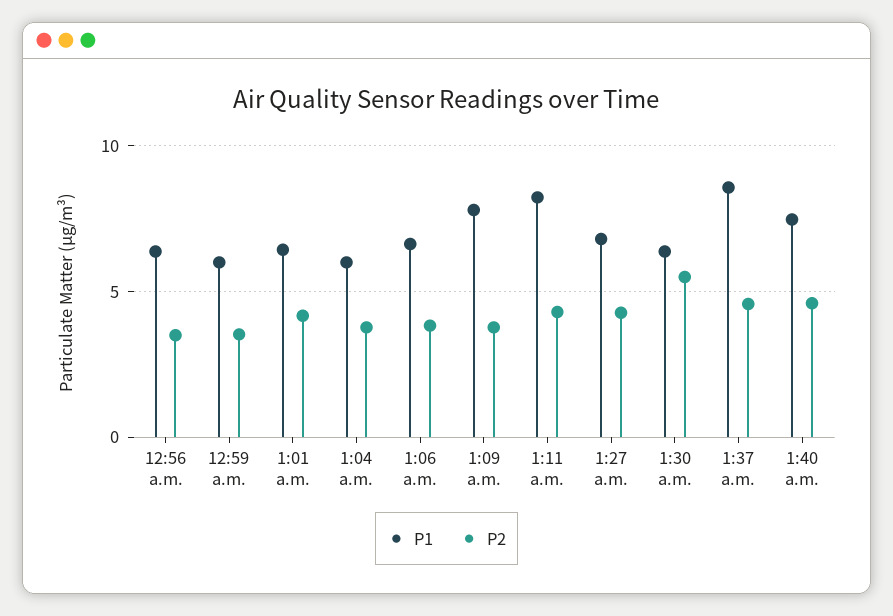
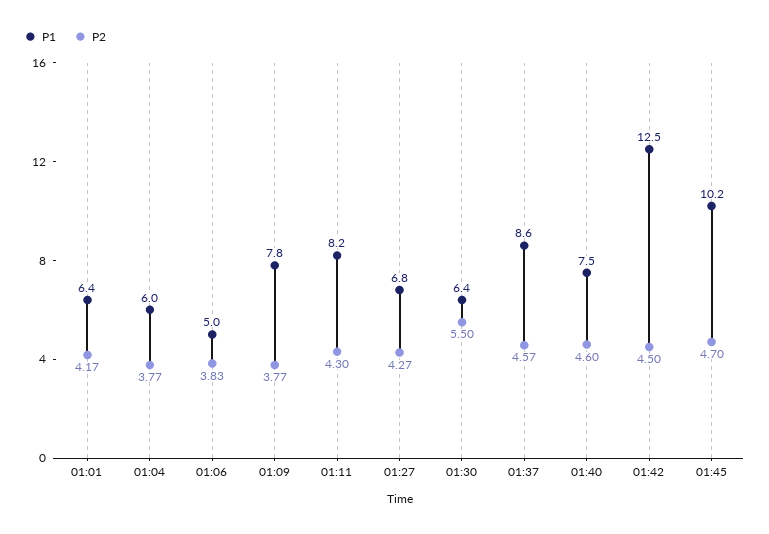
P1, 12:56 a.m.: 6.5 -> none
P2, 12:56 a.m.: 3.5 -> none
P1, 12:59 a.m.: 6 -> none
P2, 12:59 a.m.: 3.5 -> none
P1, 1:06 a.m.: 6.5 -> 5
P1, 01:42: none -> 12.5
P2, 01:42: none -> 4.5
P1, 01:45: none -> 10.2
P2, 01:45: none -> 4.7

